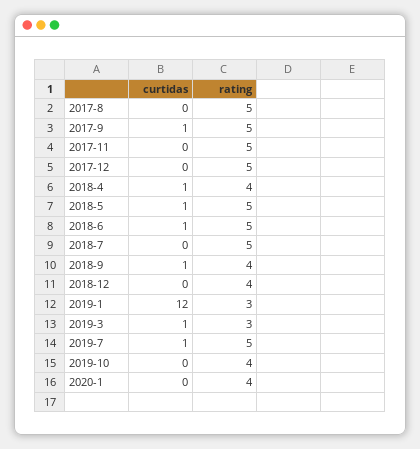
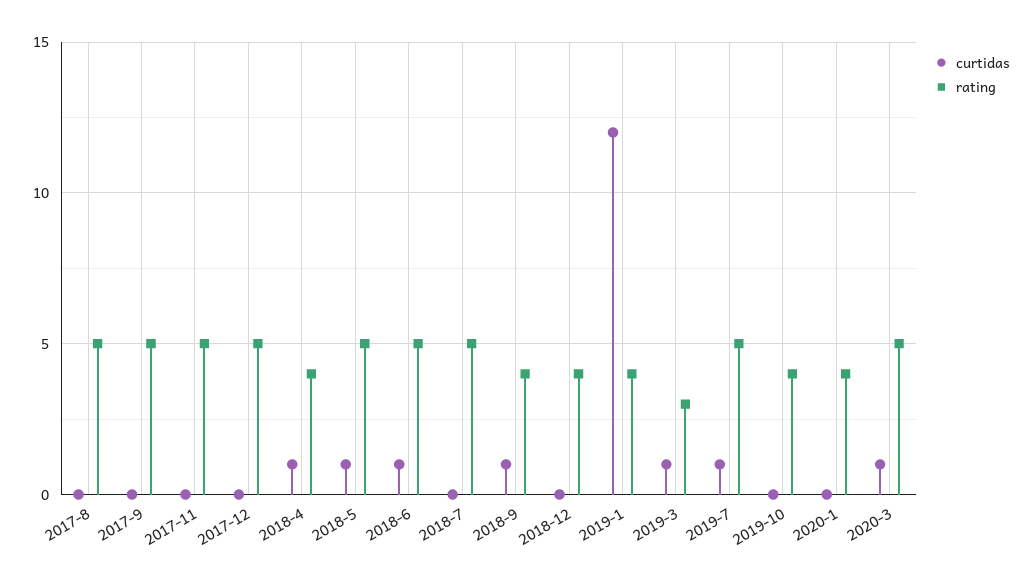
curtidas, 2017-9: 1 -> 0
rating, 2019-1: 3 -> 4
curtidas, 2020-3: none -> 1
rating, 2020-3: none -> 5

